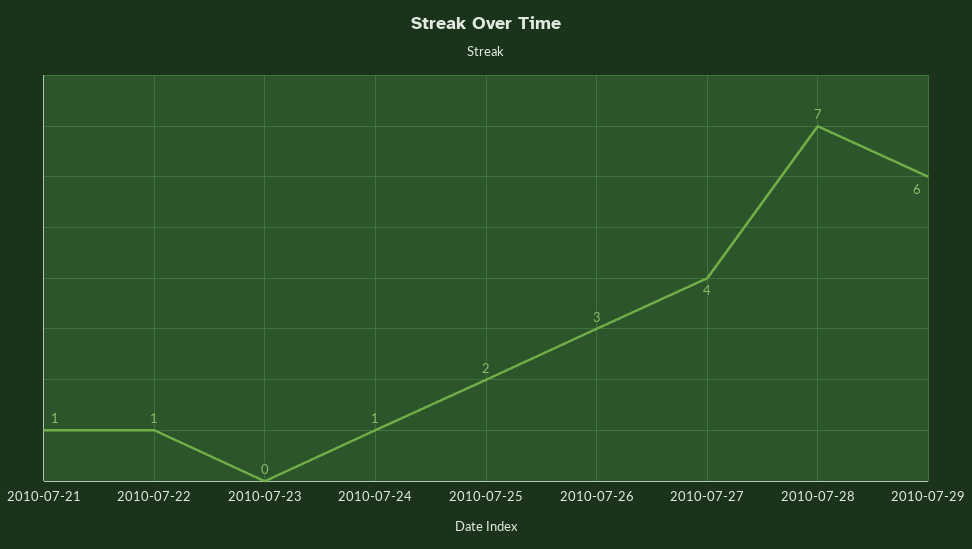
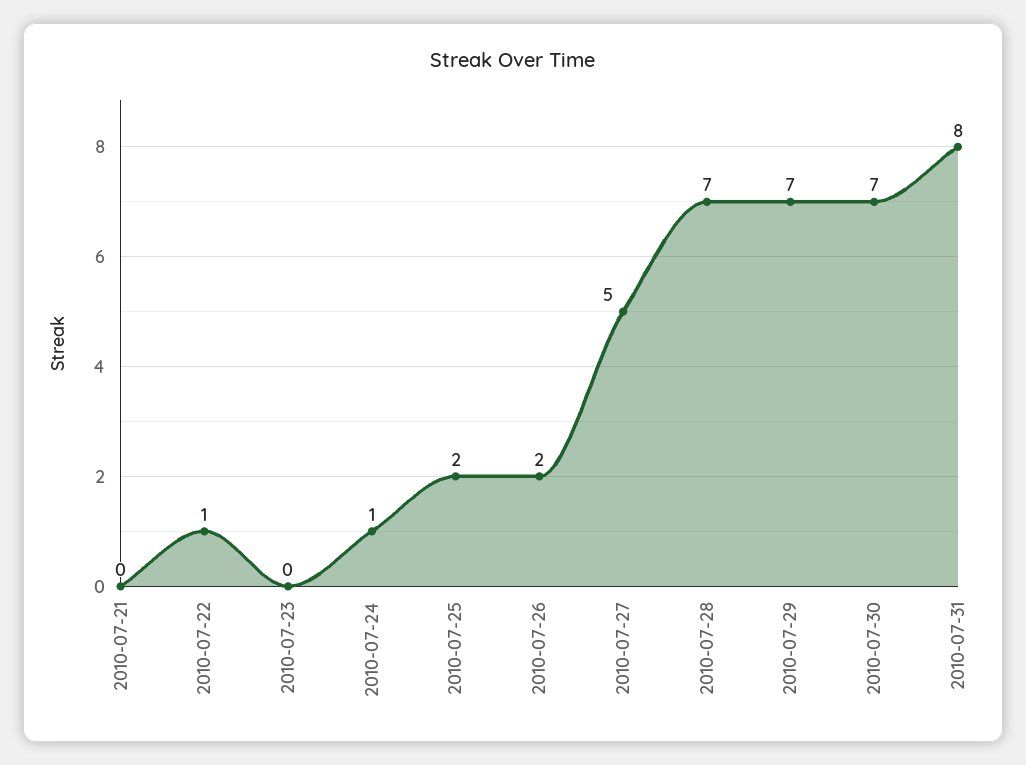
2010-07-21: 1 -> 0
2010-07-26: 3 -> 2
2010-07-27: 4 -> 5
2010-07-29: 6 -> 7
2010-07-30: none -> 7
2010-07-31: none -> 8

